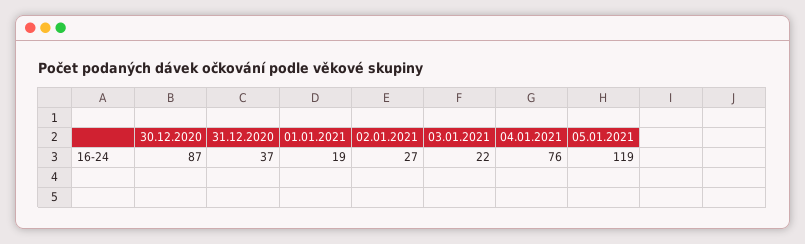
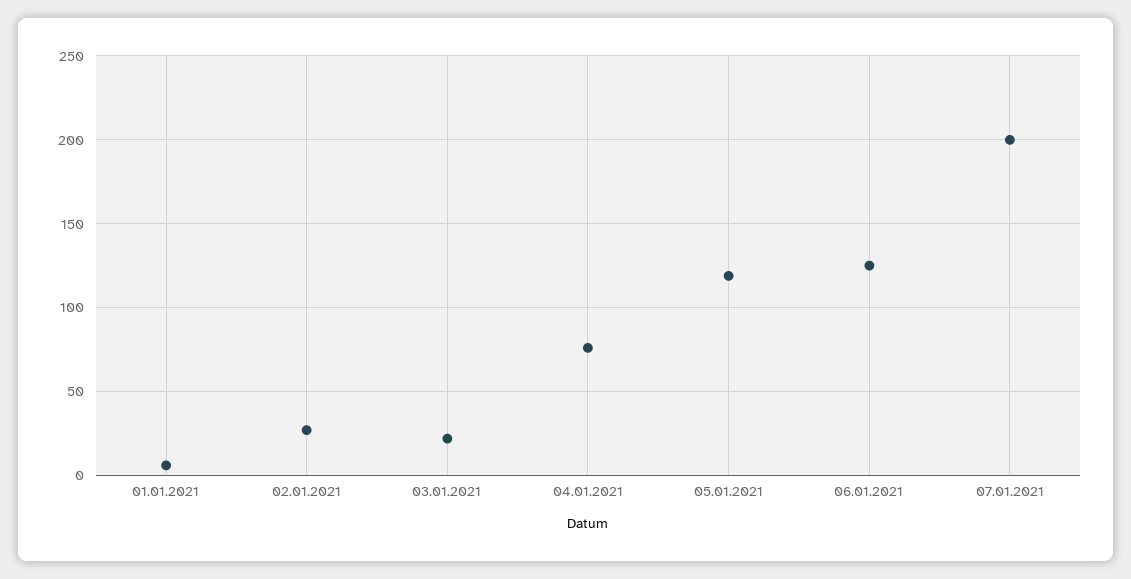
30.12.2020: 87 -> none
31.12.2020: 37 -> none
01.01.2021: 19 -> 5
06.01.2021: none -> 125
07.01.2021: none -> 200

